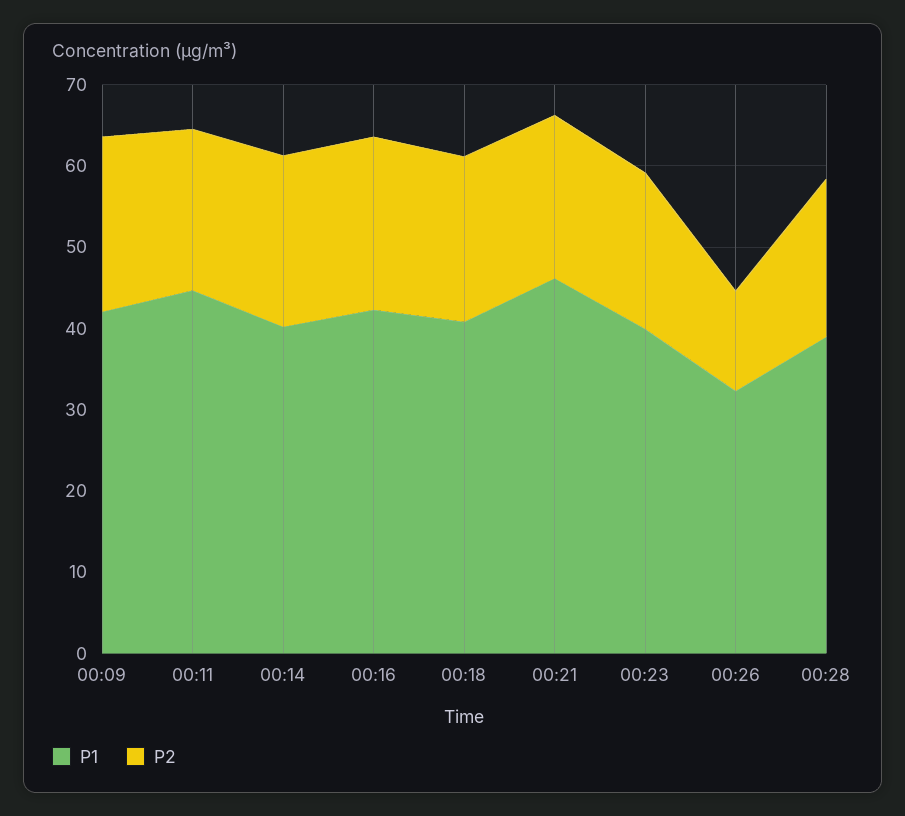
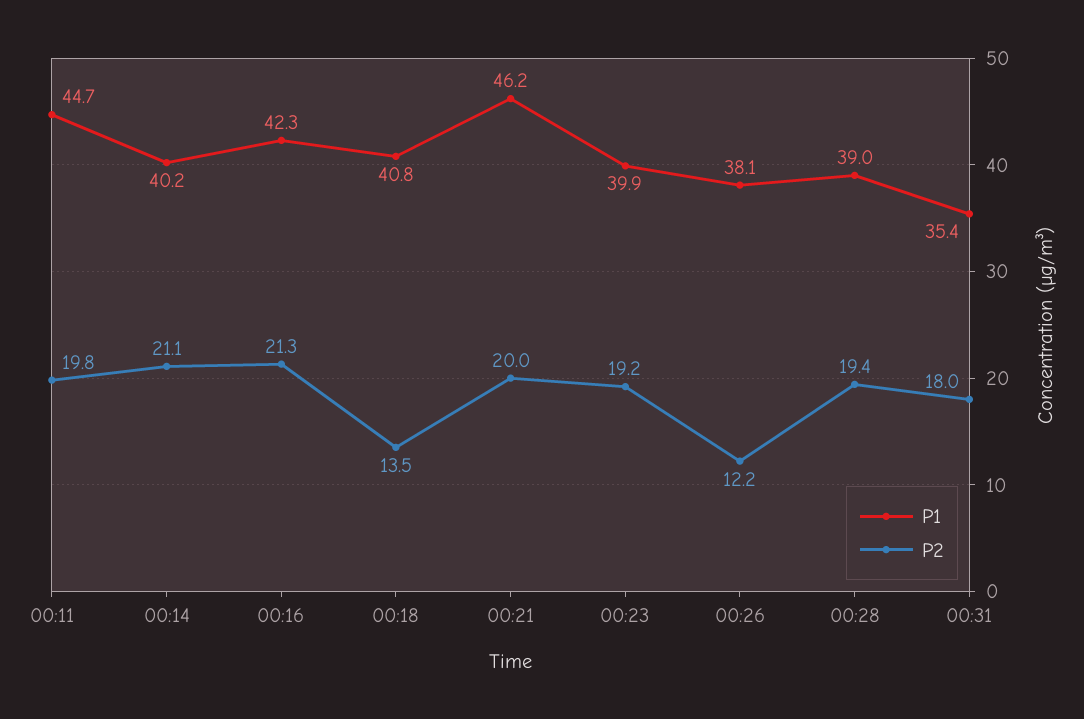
P1, 00:09: 42 -> none
P2, 00:09: 22 -> none
P2, 00:18: 20 -> 13.5
P1, 00:26: 32 -> 38.1
P1, 00:31: none -> 35.4
P2, 00:31: none -> 18

